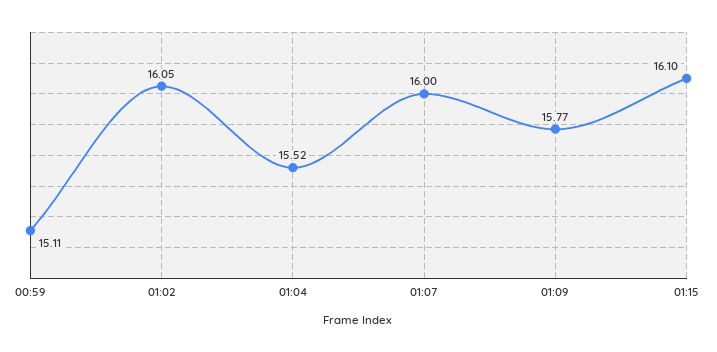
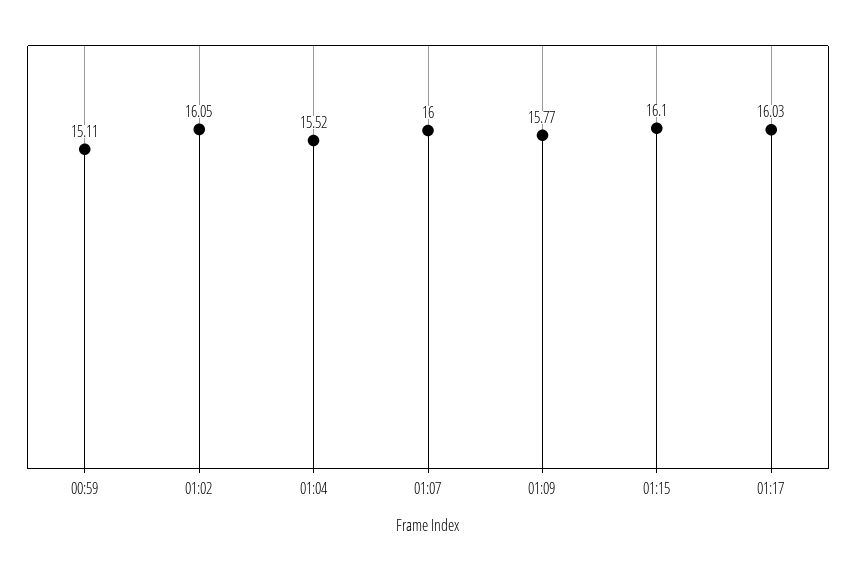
01:17: none -> 16.03

